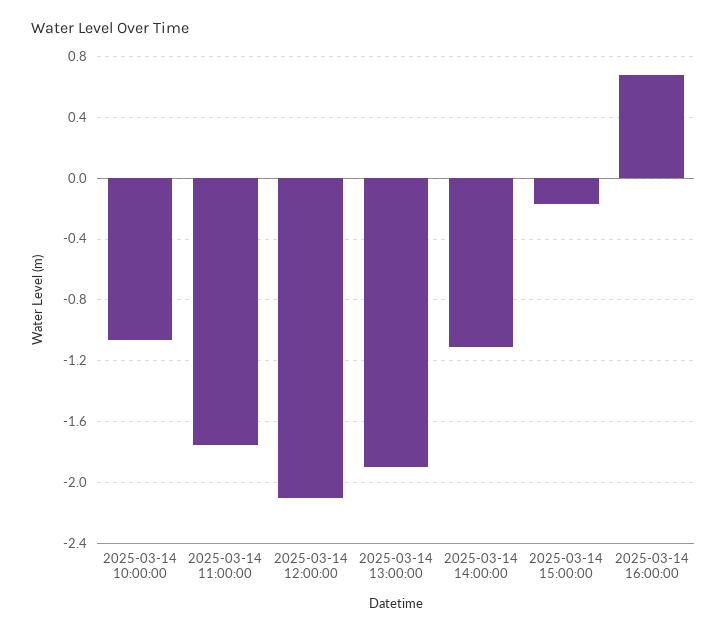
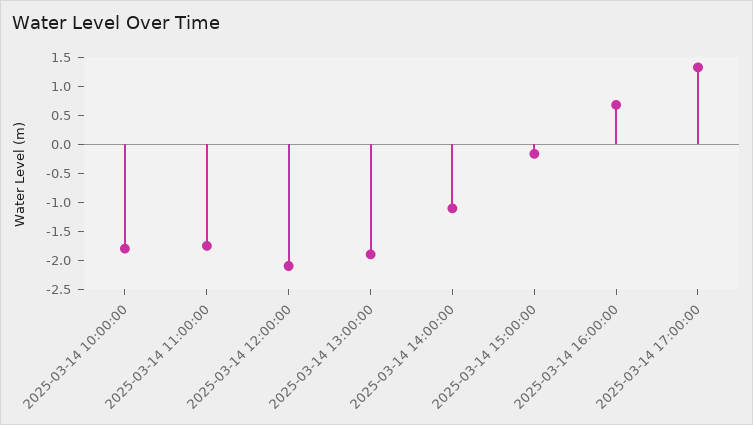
2025-03-14 10:00:00: -1.05 -> -1.75
2025-03-14 17:00:00: none -> 1.25

